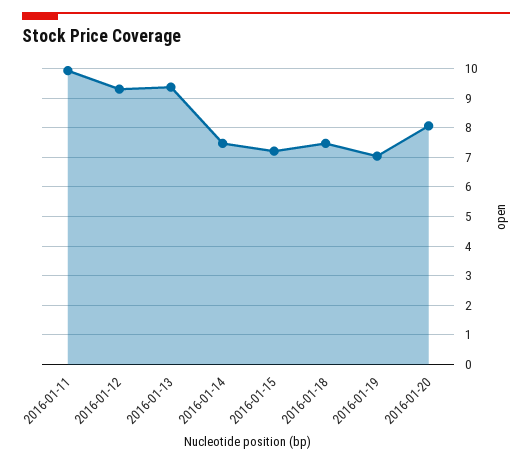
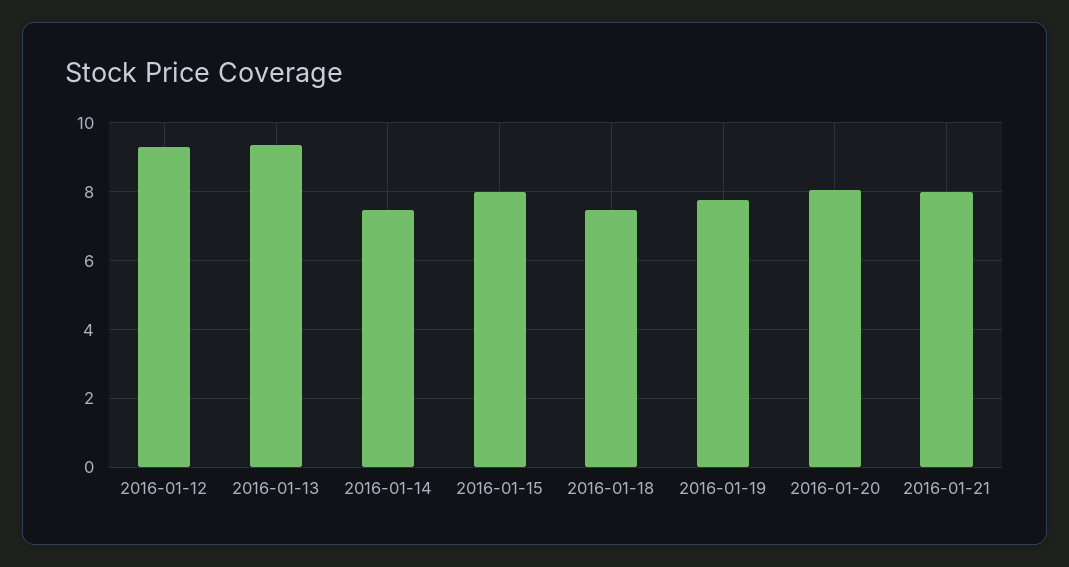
2016-01-11: 10 -> none
2016-01-15: 7.25 -> 8
2016-01-19: 7 -> 7.8
2016-01-21: none -> 8

